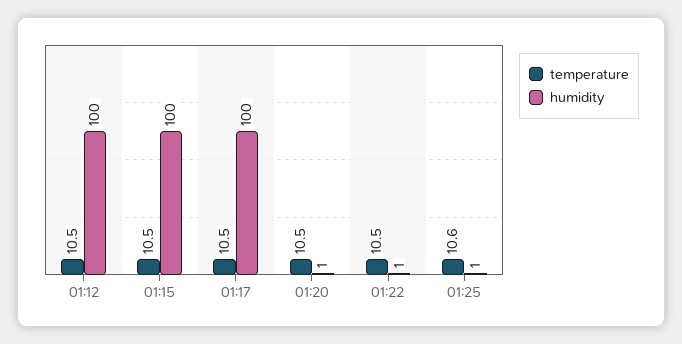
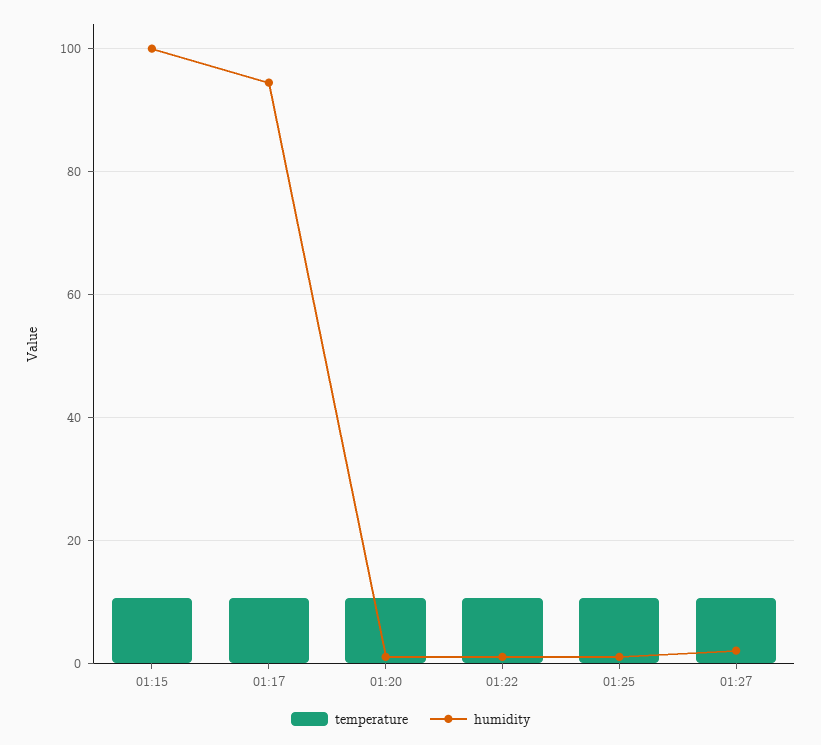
temperature, 01:12: 10.5 -> none
humidity, 01:12: 100 -> none
humidity, 01:17: 100 -> 94
temperature, 01:27: none -> 10
humidity, 01:27: none -> 2

